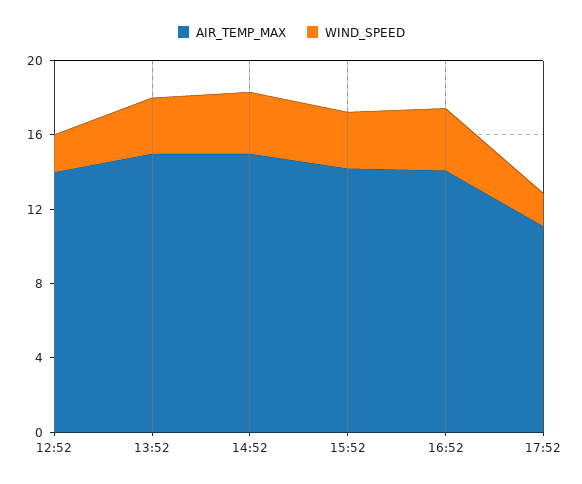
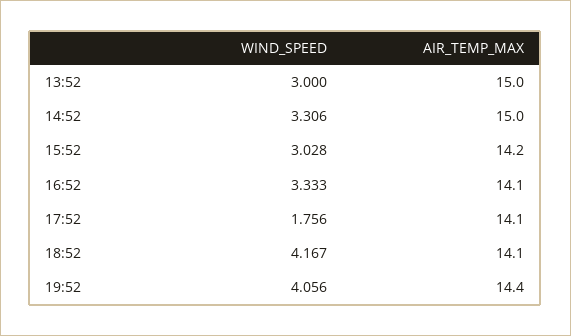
AIR_TEMP_MAX, 12:52: 14 -> none
WIND_SPEED, 12:52: 2 -> none
AIR_TEMP_MAX, 17:52: 11 -> 14.1
WIND_SPEED, 18:52: none -> 4.167
AIR_TEMP_MAX, 18:52: none -> 14.1
WIND_SPEED, 19:52: none -> 4.056
AIR_TEMP_MAX, 19:52: none -> 14.4

